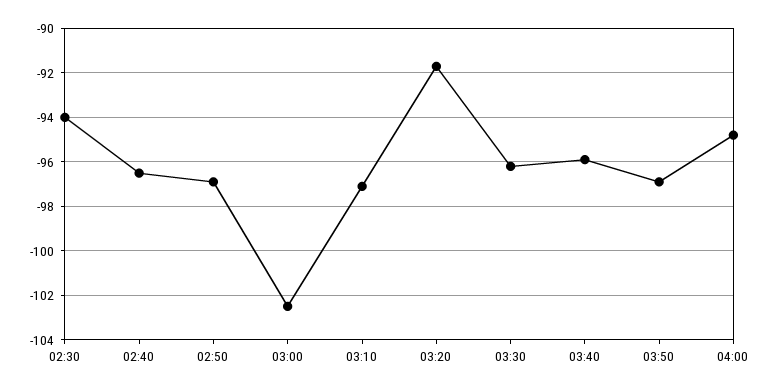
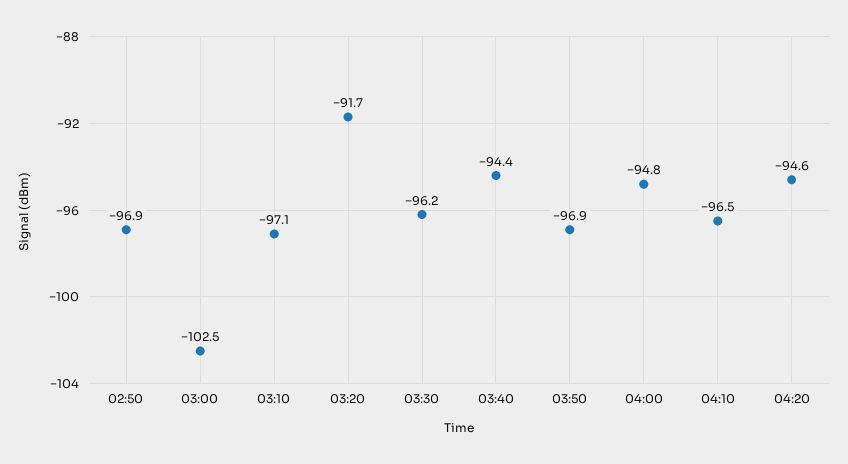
02:30: -94 -> none
02:40: -96.5 -> none
03:40: -96 -> -94.4
04:10: none -> -96.5
04:20: none -> -94.6

